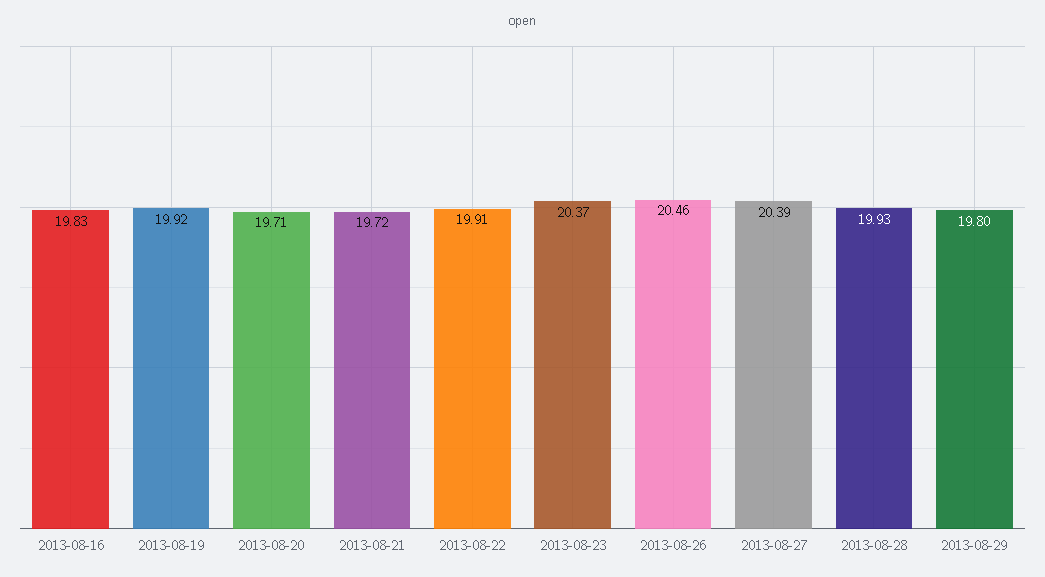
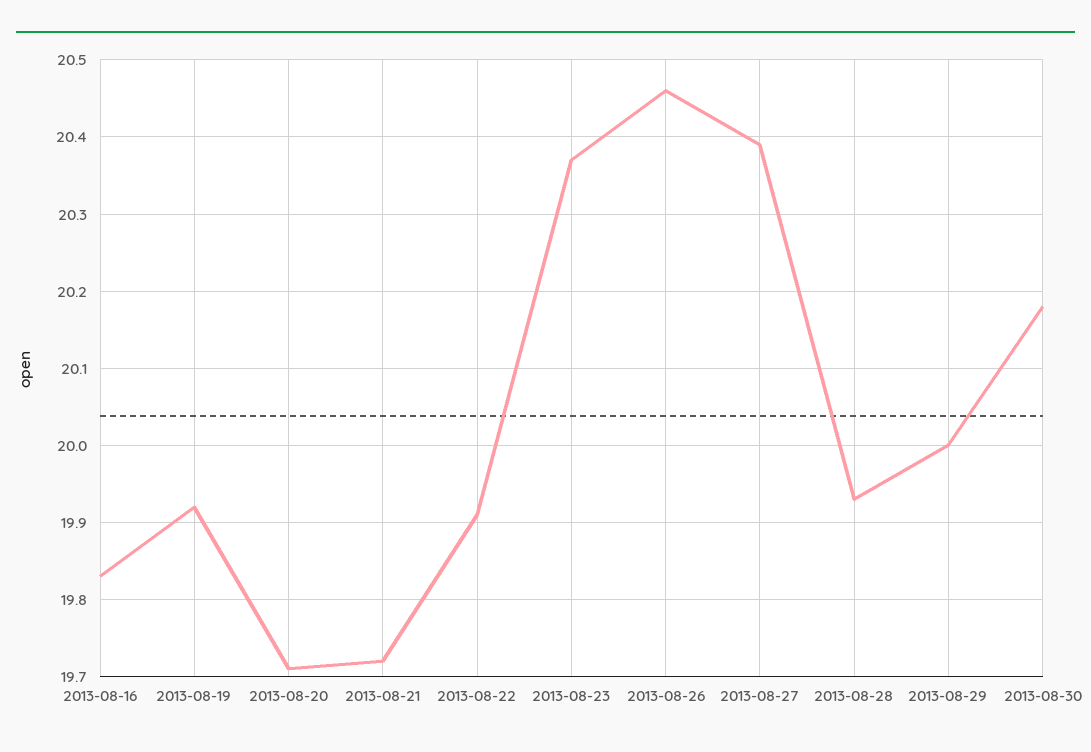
2013-08-29: 19.8 -> 20
2013-08-30: none -> 20.18

